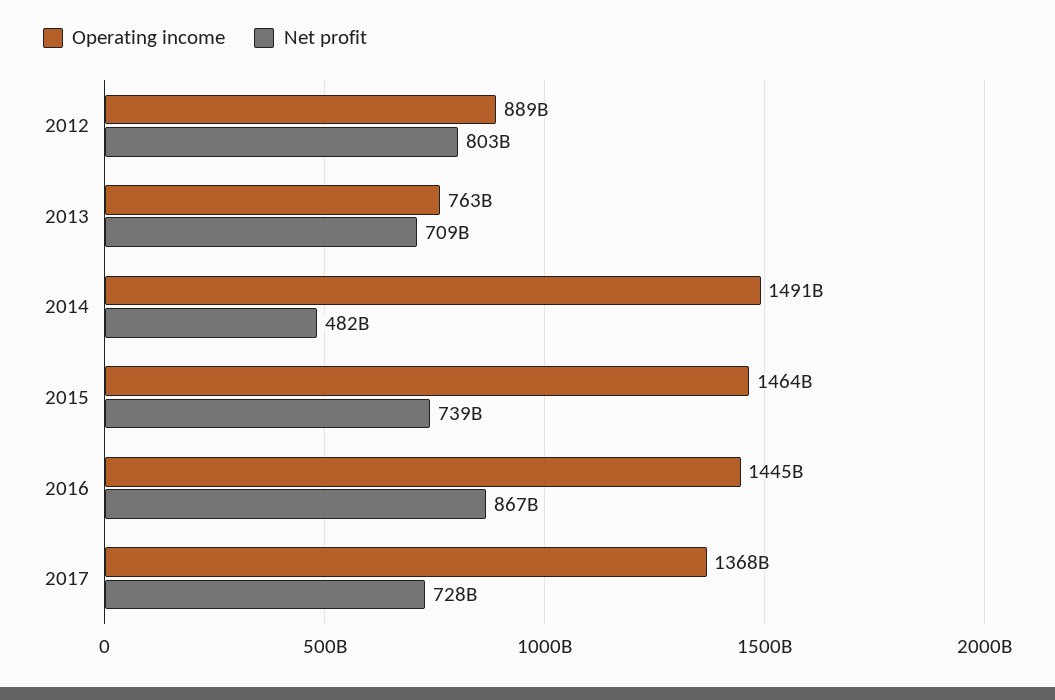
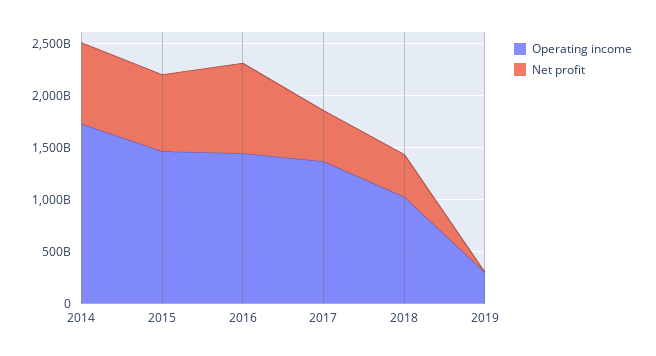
Operating income, 2012: 889000000000 -> none
Net profit, 2012: 803000000000 -> none
Operating income, 2013: 763000000000 -> none
Net profit, 2013: 709000000000 -> none
Operating income, 2014: 1491000000000 -> 1700000000000
Net profit, 2014: 482000000000 -> 800000000000
Net profit, 2017: 728000000000 -> 500000000000
Operating income, 2018: none -> 1000000000000
Net profit, 2018: none -> 400000000000
Operating income, 2019: none -> 300000000000
Net profit, 2019: none -> 0

